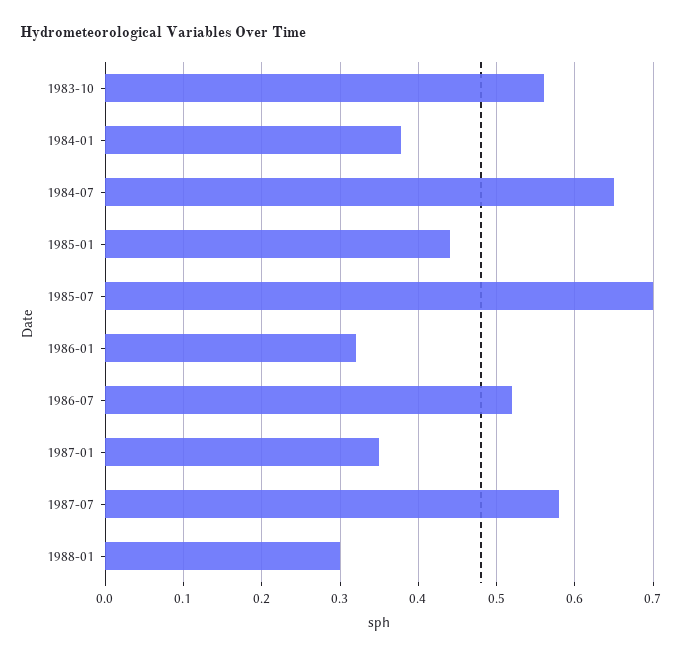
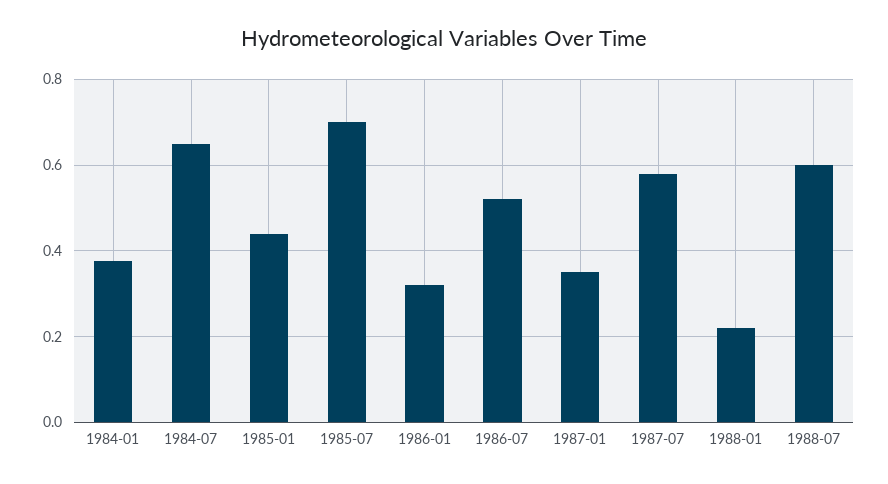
1983-10: 0.56 -> none
1988-01: 0.3 -> 0.22
1988-07: none -> 0.6

